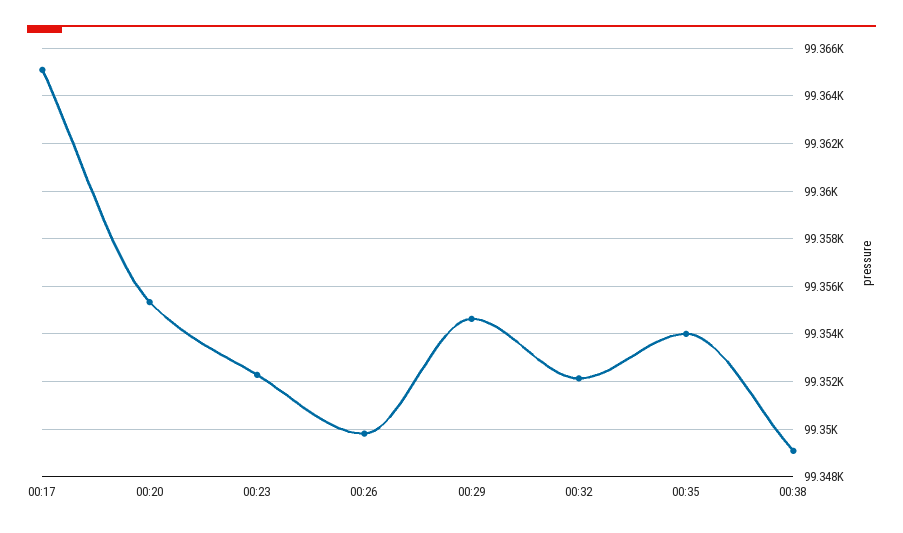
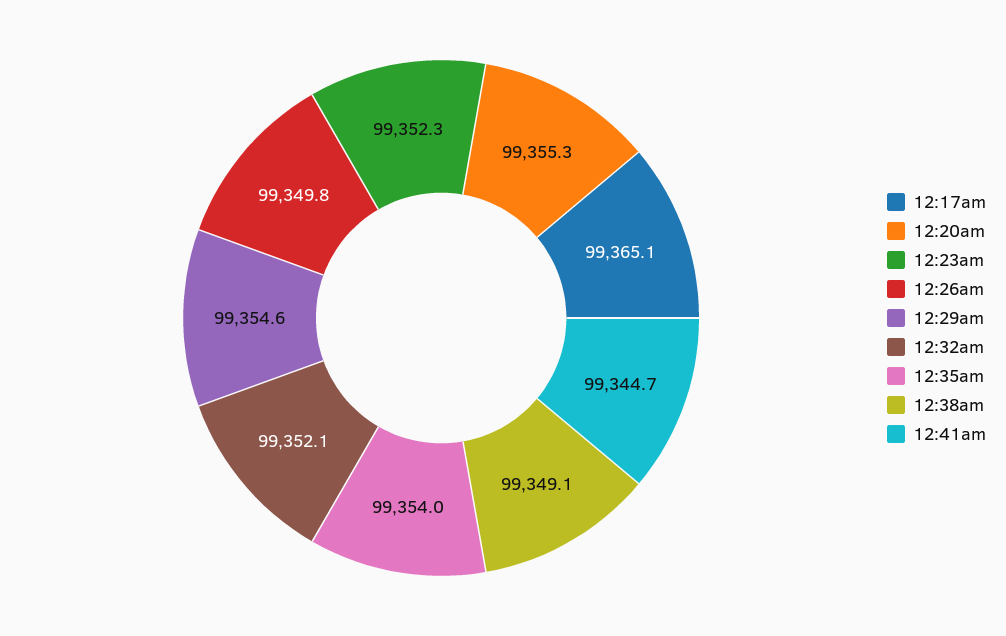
12:41am: none -> 99344.7

